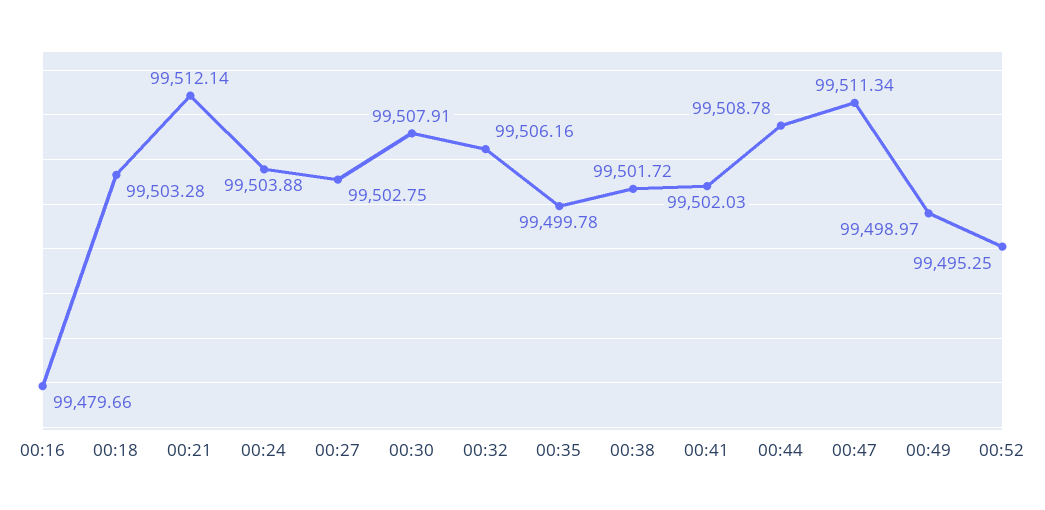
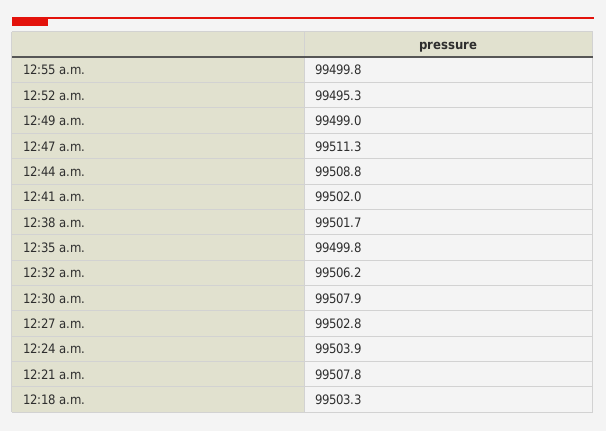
00:16: 99479.66 -> none
00:21: 99512.14 -> 99507.8
12:55 a.m.: none -> 99499.8

